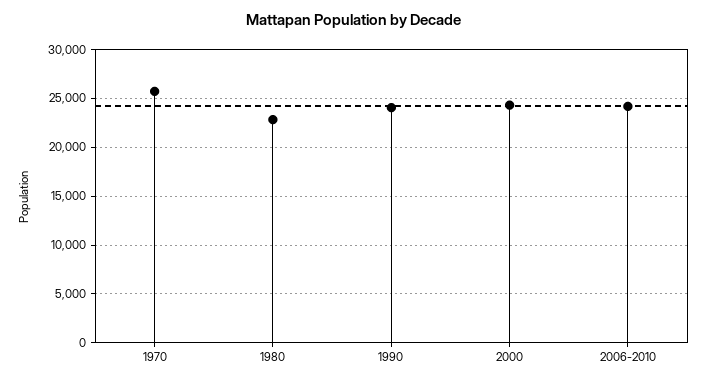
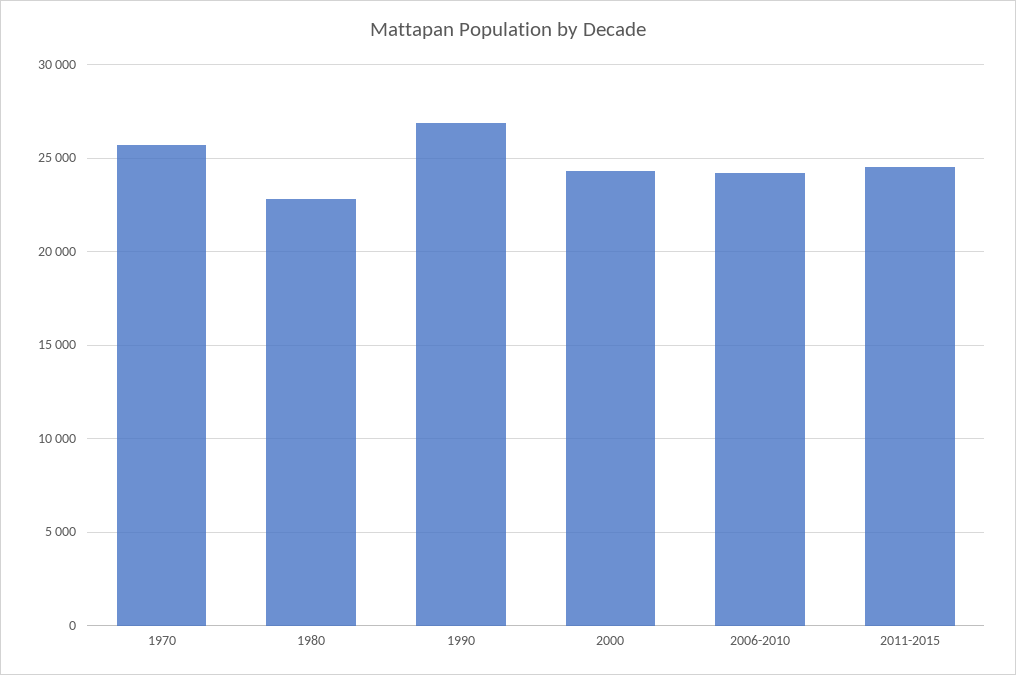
1990: 24000 -> 27000
2011-2015: none -> 24500

